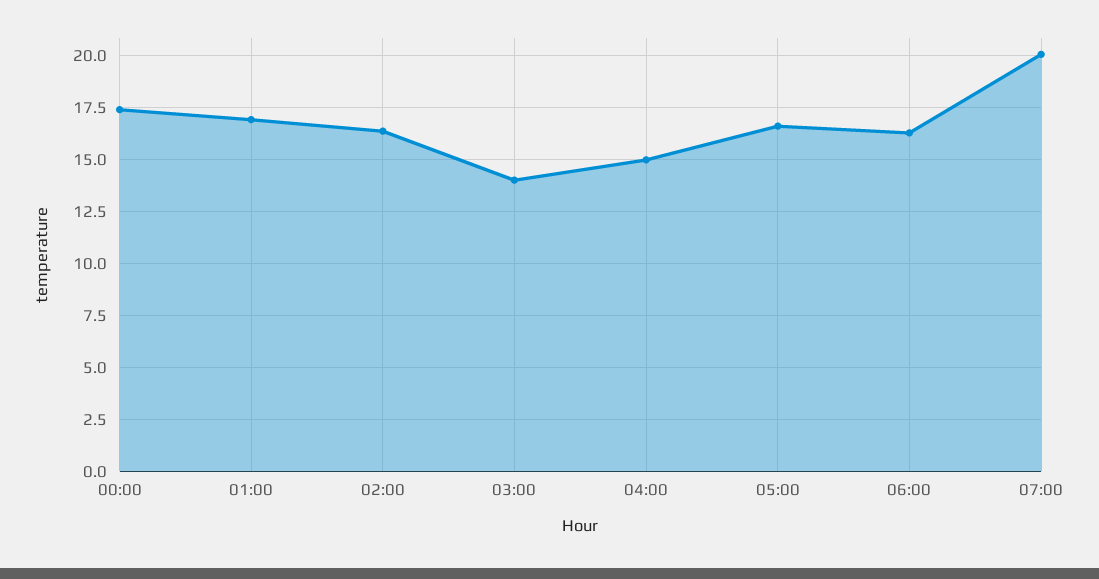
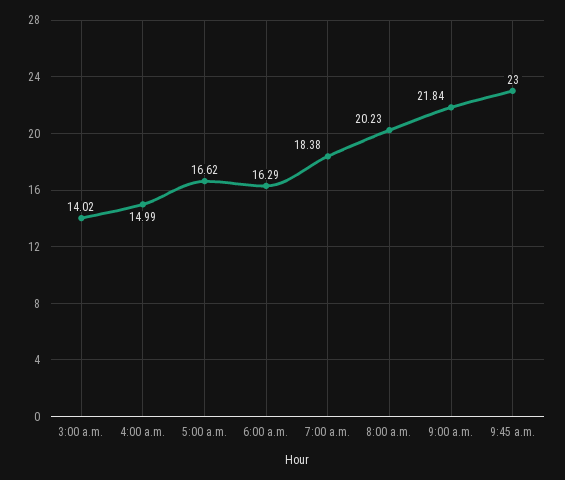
00:00: 17.5 -> none
01:00: 17 -> none
02:00: 16.5 -> none
07:00: 20 -> 18.38
8:00 a.m.: none -> 20.23
9:00 a.m.: none -> 21.84
9:45 a.m.: none -> 23

